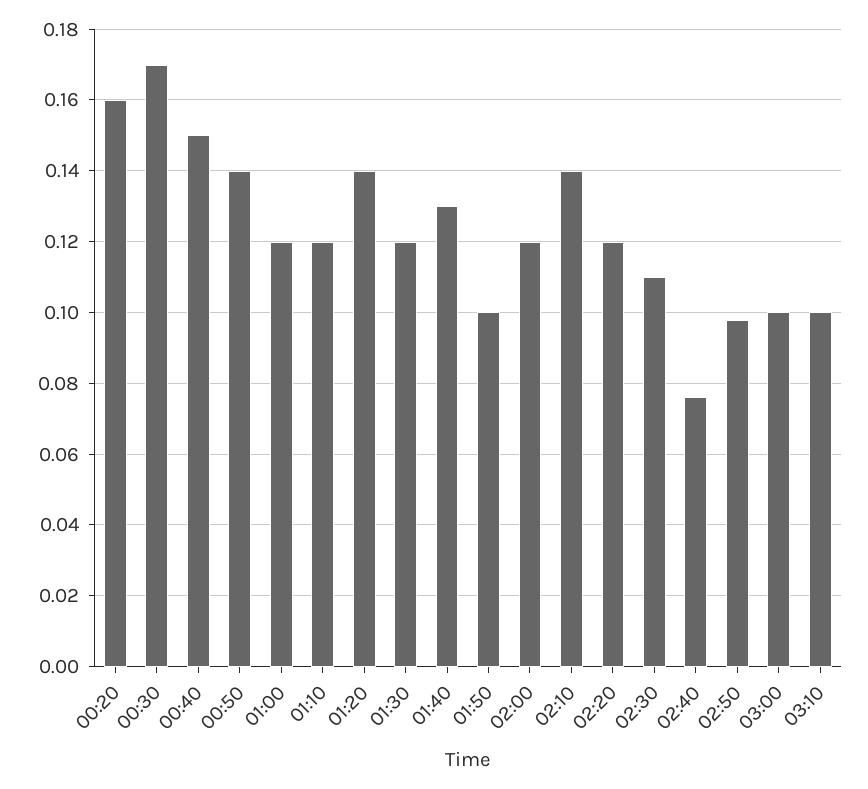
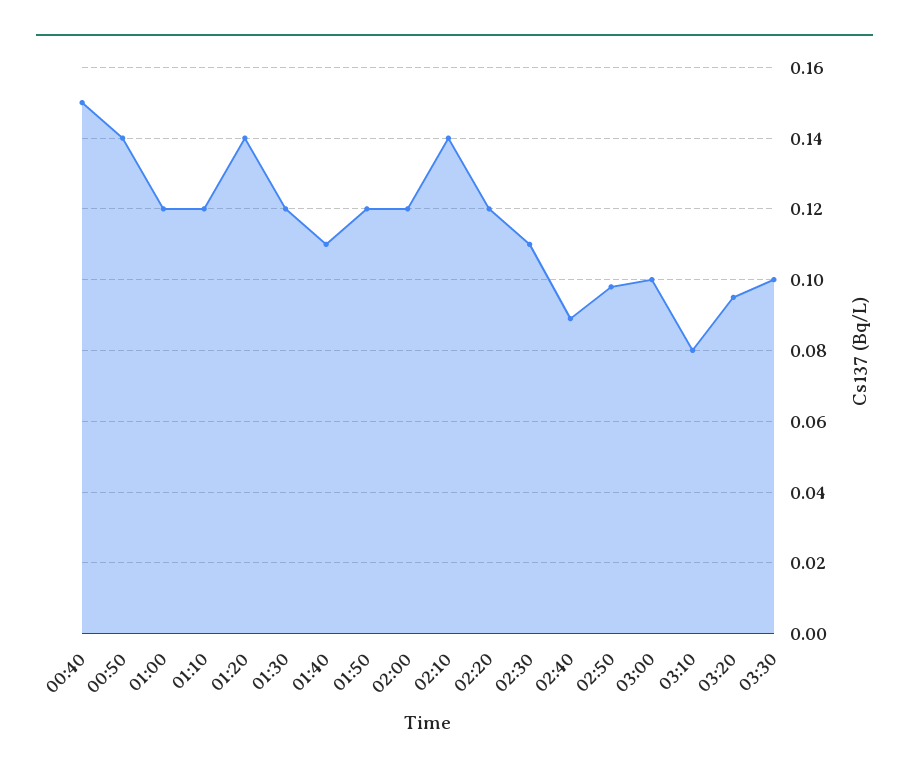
00:20: 0.16 -> none
00:30: 0.17 -> none
01:40: 0.13 -> 0.11
01:50: 0.1 -> 0.12
02:40: 0.075 -> 0.09
03:10: 0.1 -> 0.08
03:20: none -> 0.095
03:30: none -> 0.1

